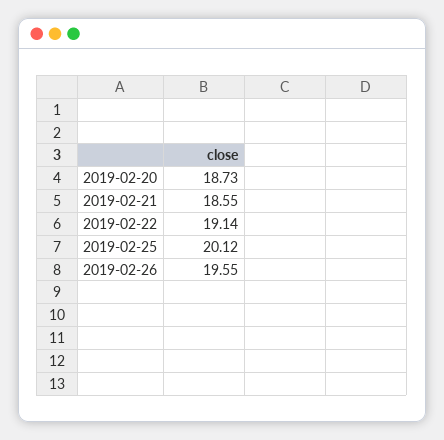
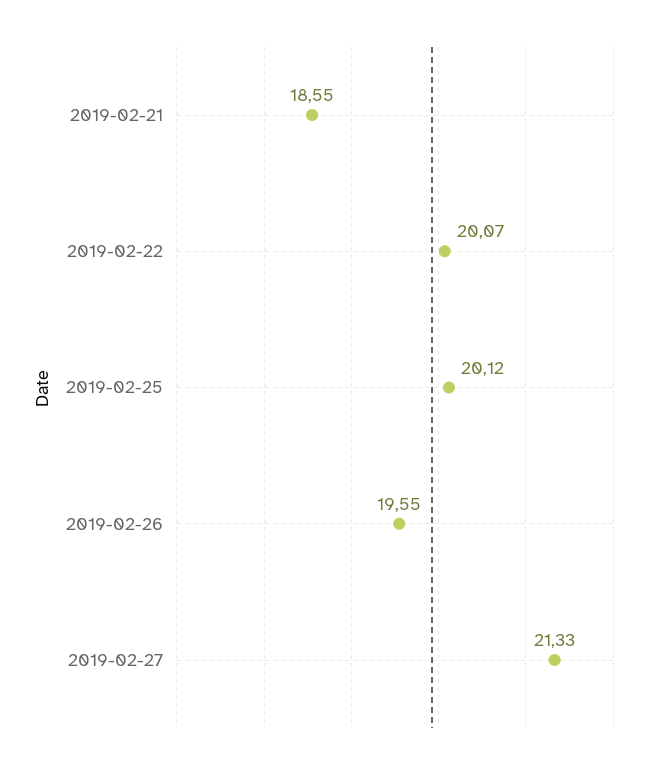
2019-02-20: 18.73 -> none
2019-02-22: 19.14 -> 20.07
2019-02-27: none -> 21.33

